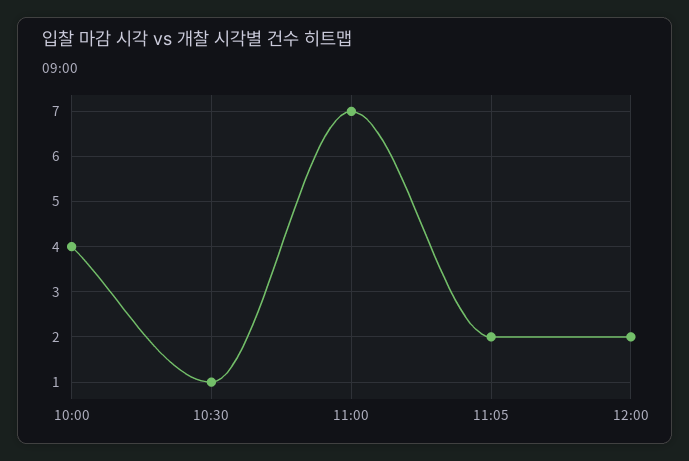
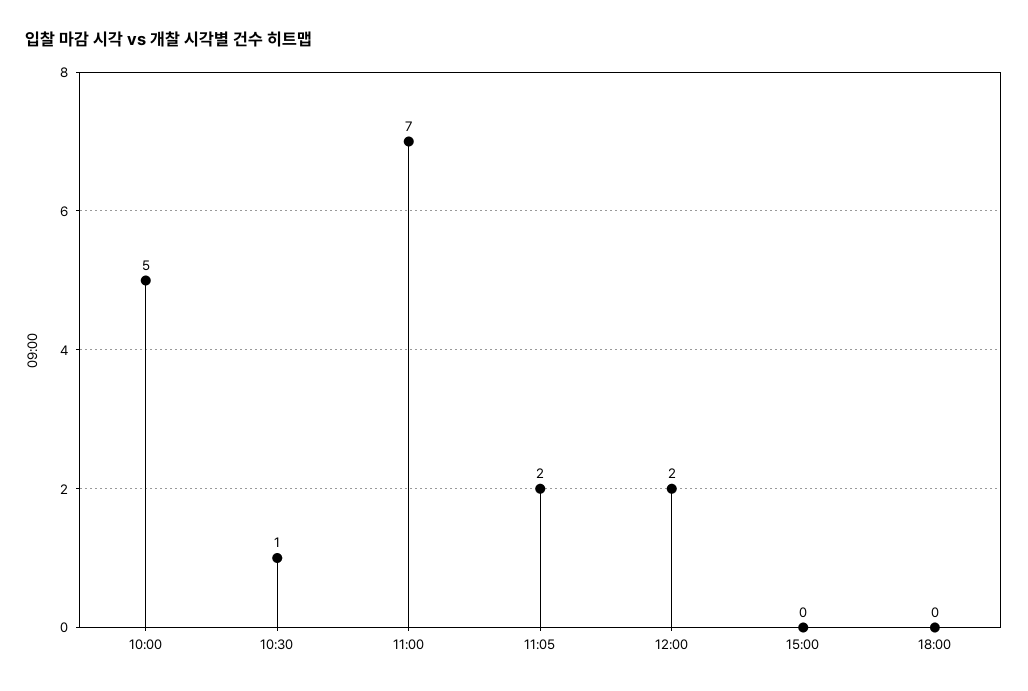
10:00: 4 -> 5
15:00: none -> 0
18:00: none -> 0

